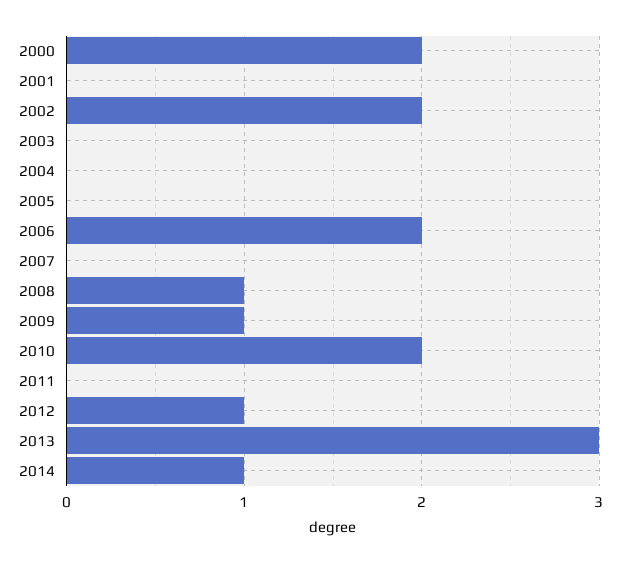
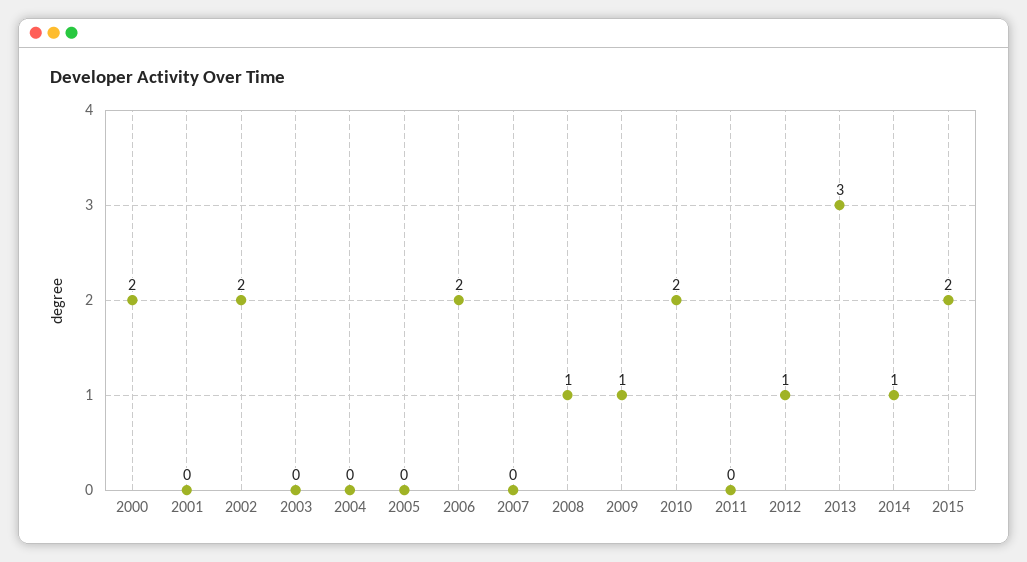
2015: none -> 2

